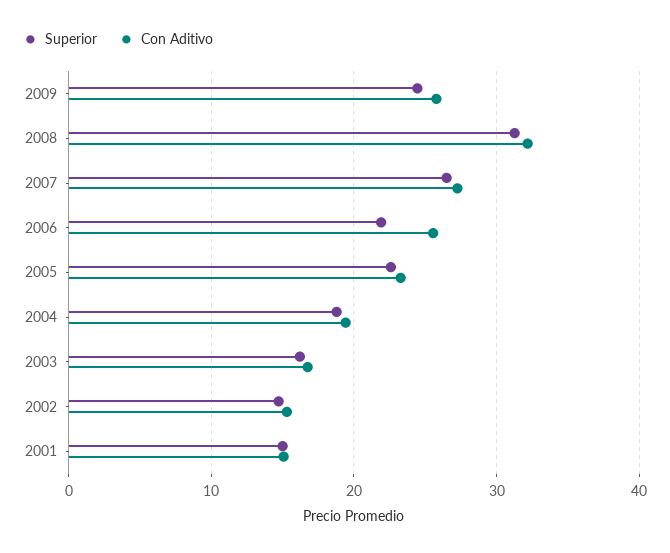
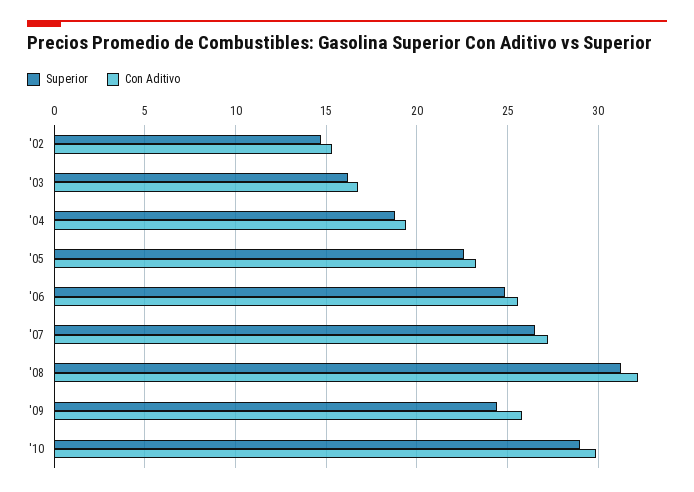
Superior, 2006: 22 -> 25
Superior, 2001: 15 -> none
Con Aditivo, 2001: 15 -> none
Superior, '10: none -> 29
Con Aditivo, '10: none -> 30

